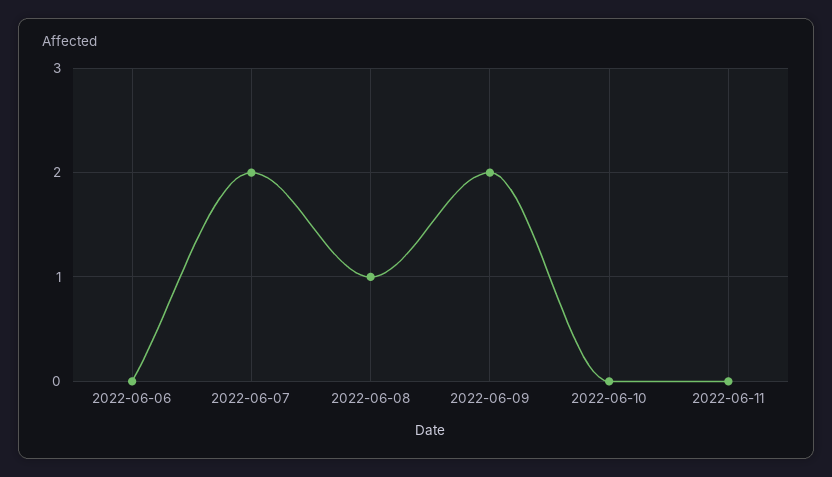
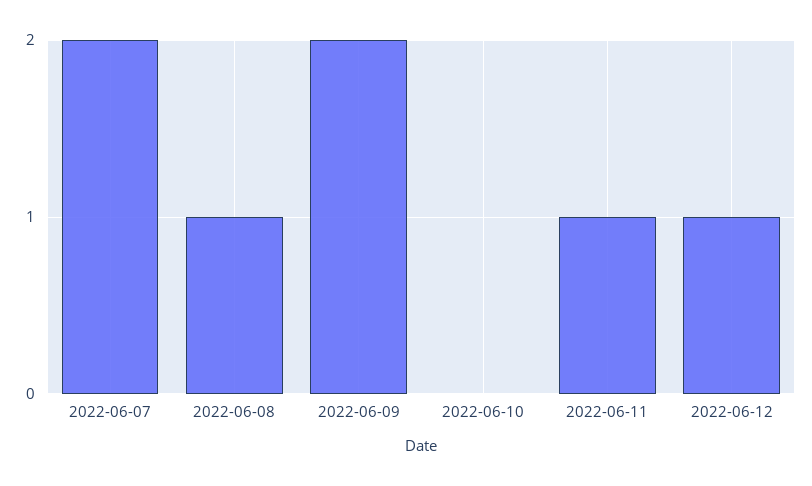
2022-06-06: 0 -> none
2022-06-11: 0 -> 1
2022-06-12: none -> 1

